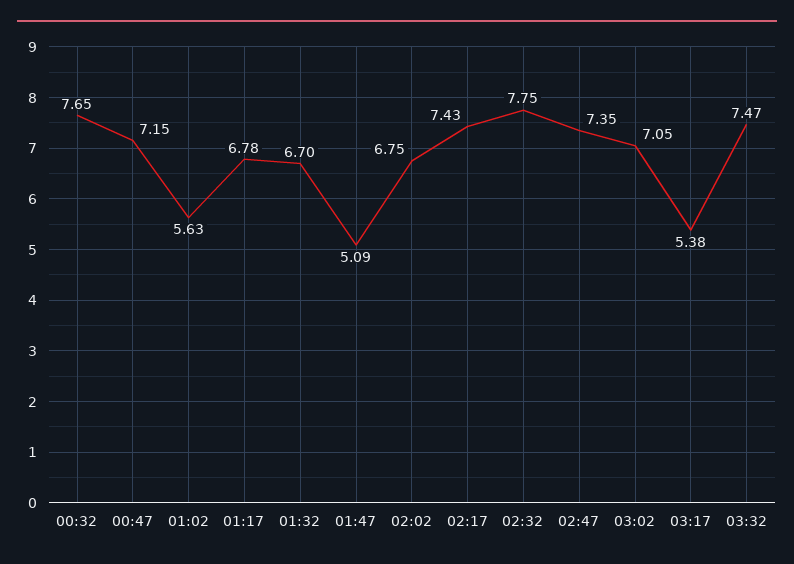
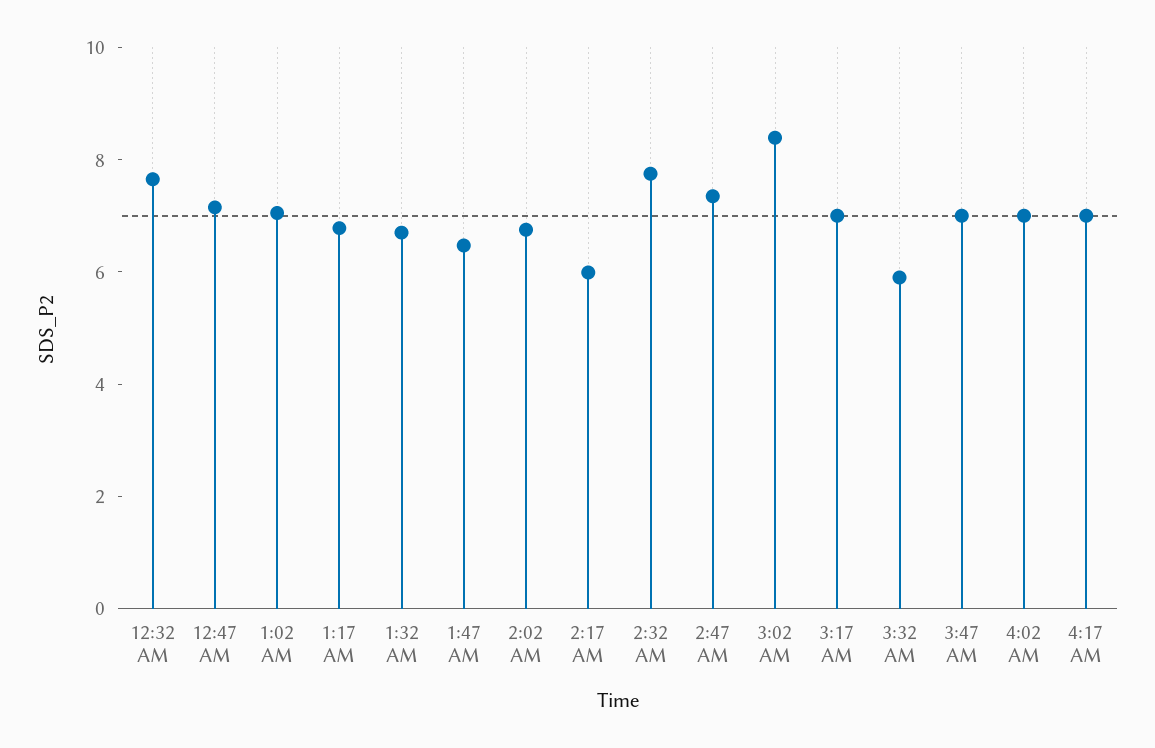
01:02: 5.63 -> 7
01:47: 5.09 -> 6.5
02:17: 7.43 -> 6
03:02: 7.05 -> 8.5
03:17: 5.38 -> 7
03:32: 7.47 -> 6
3:47 AM: none -> 7
4:02 AM: none -> 7
4:17 AM: none -> 7

